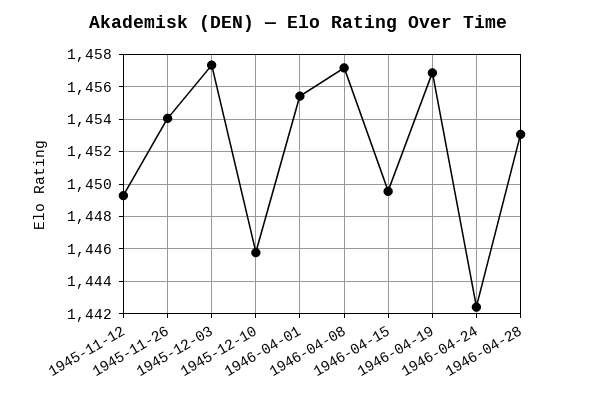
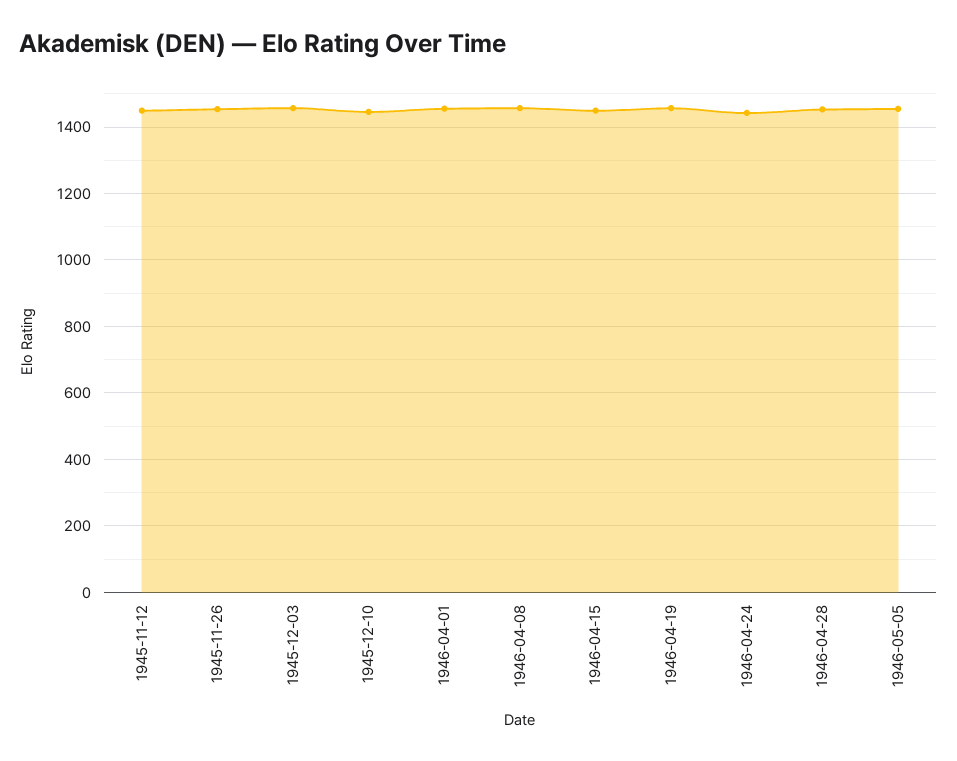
1946-05-05: none -> 1460

